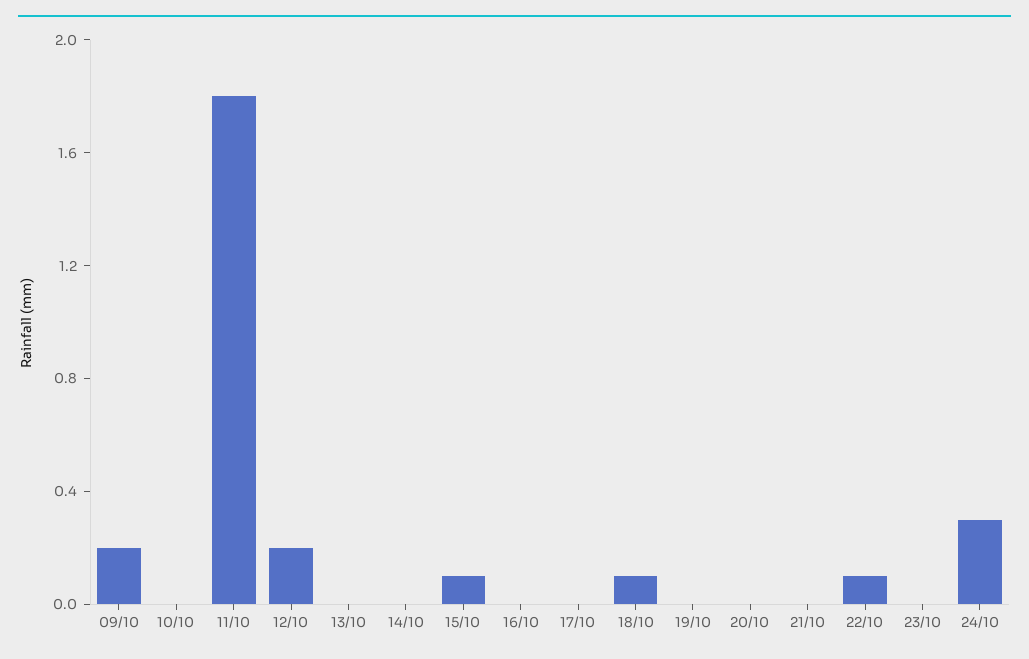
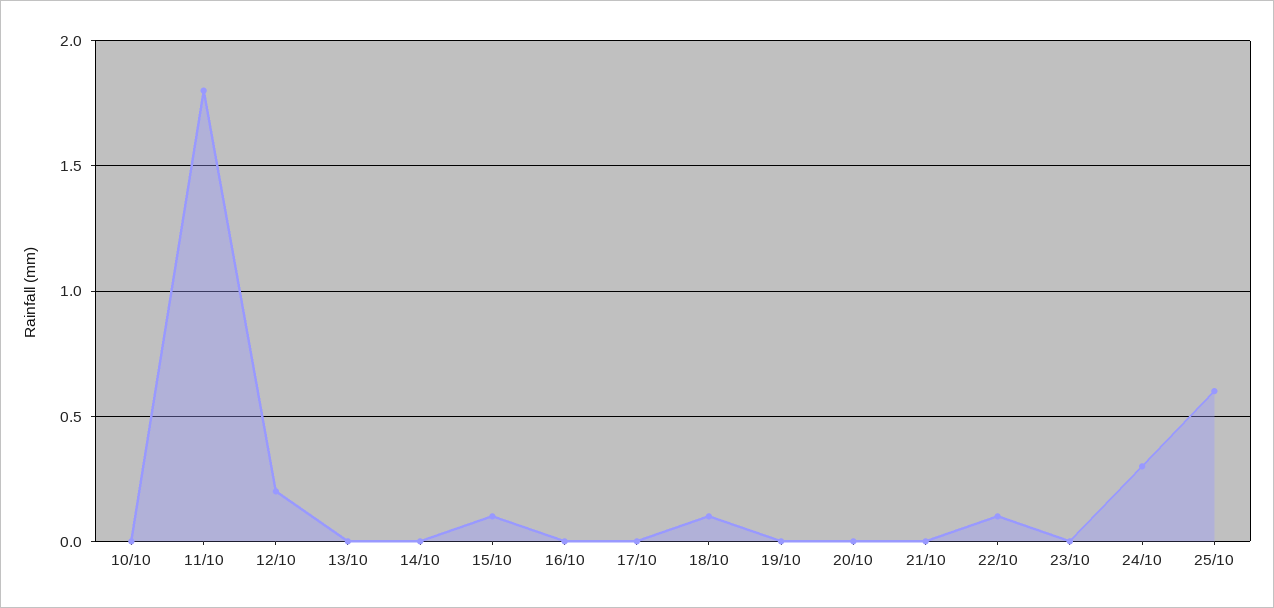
09/10: 0.2 -> none
25/10: none -> 0.6

